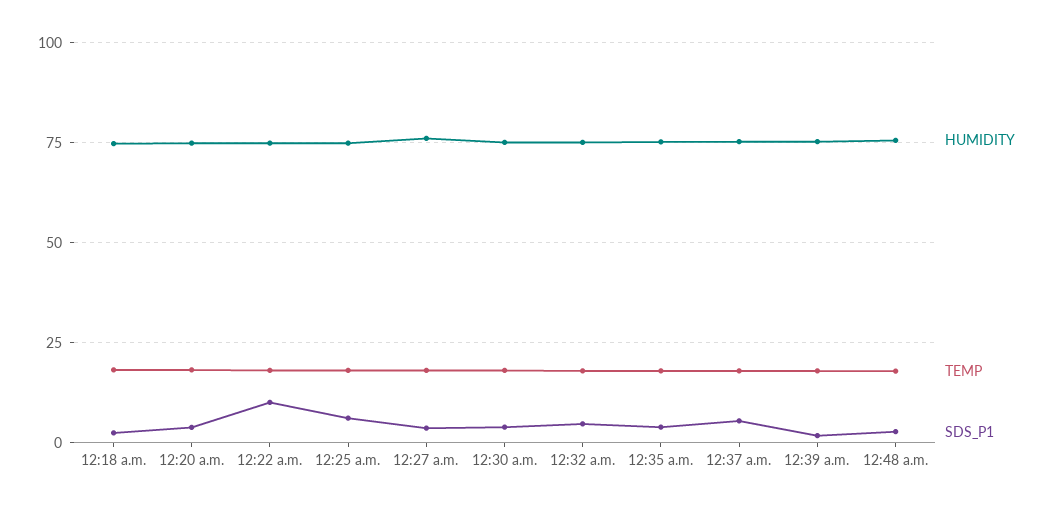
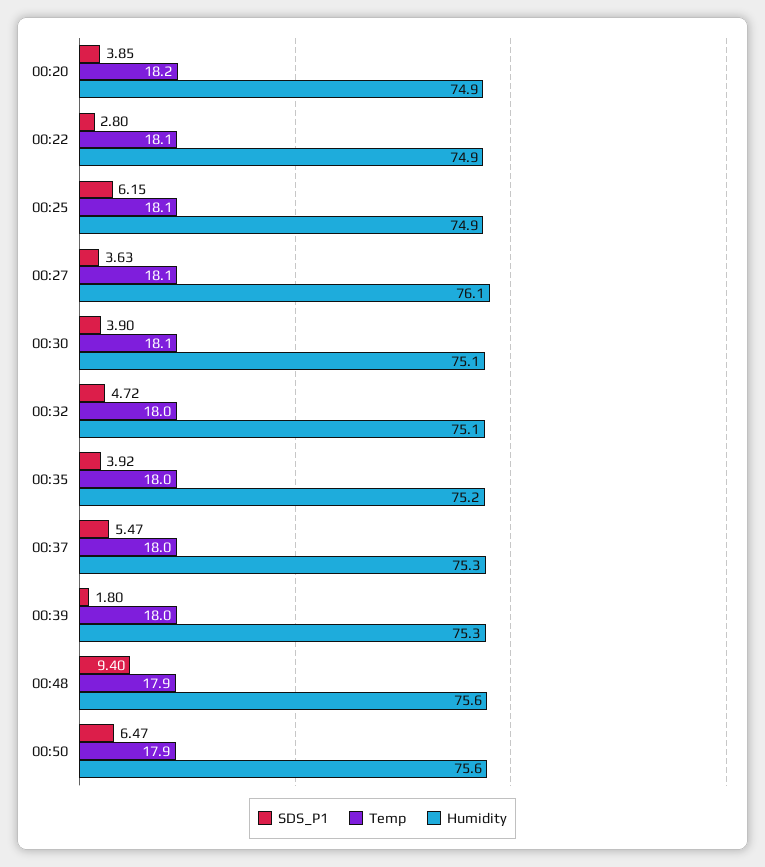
HUMIDITY, 12:18 a.m.: 75 -> none
TEMP, 12:18 a.m.: 17.5 -> none
SDS_P1, 12:18 a.m.: 2.5 -> none
SDS_P1, 12:22 a.m.: 10 -> 2.8
SDS_P1, 12:48 a.m.: 2.5 -> 9.4
SDS_P1, 00:50: none -> 6.47
TEMP, 00:50: none -> 17.9
HUMIDITY, 00:50: none -> 75.6

